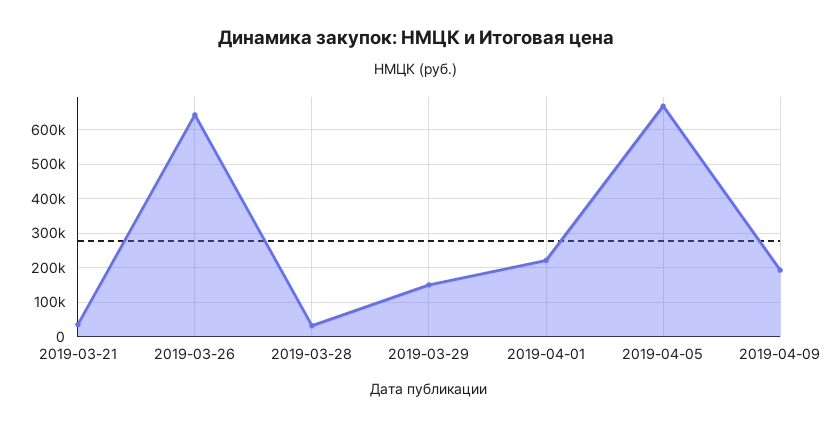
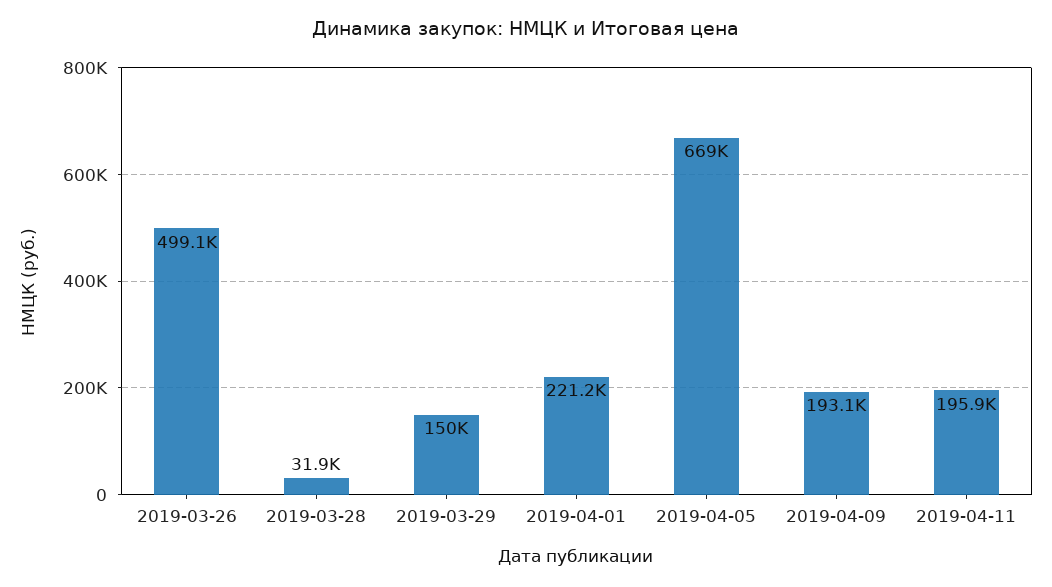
2019-03-21: 40000 -> none
2019-03-26: 640000 -> 499100
2019-04-11: none -> 195900

